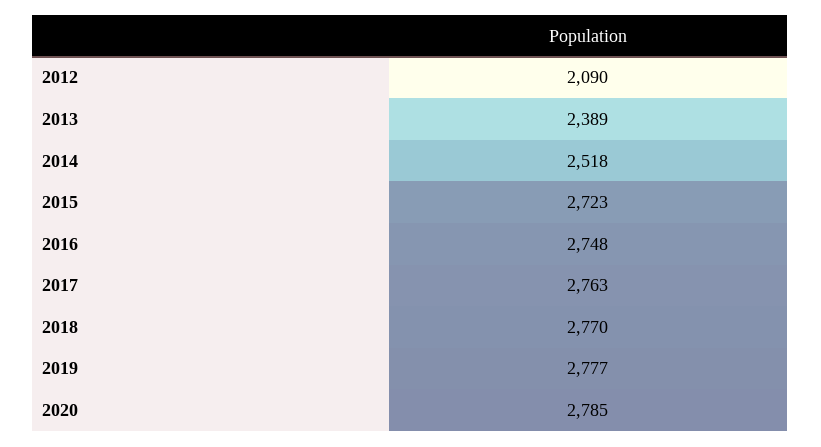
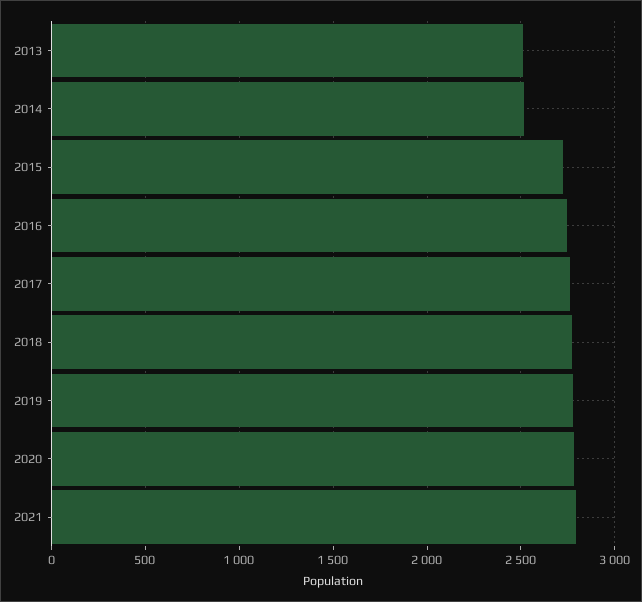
2012: 2090 -> none
2013: 2389 -> 2500
2021: none -> 2800

